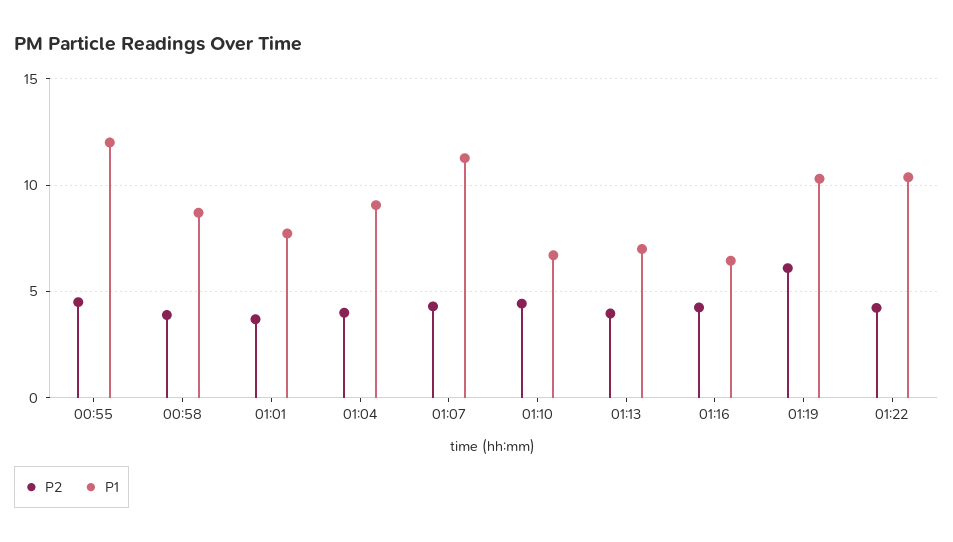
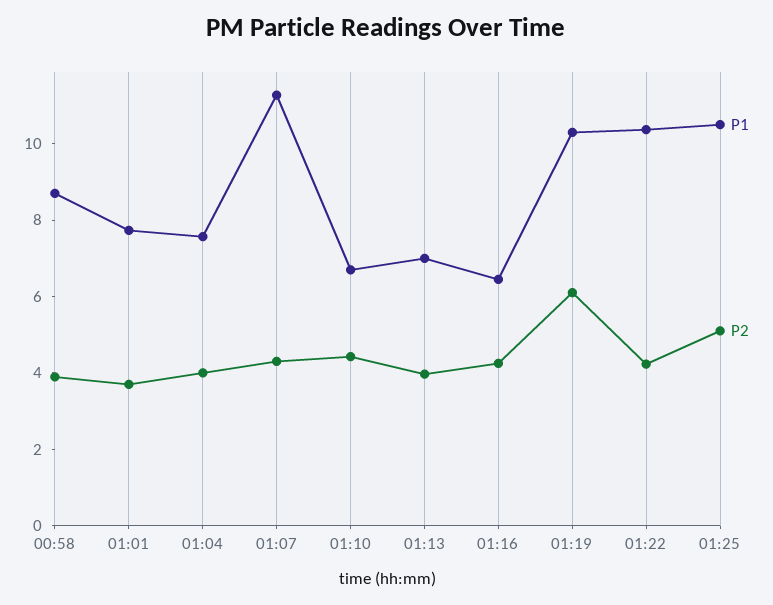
P2, 00:55: 4.5 -> none
P1, 00:55: 12 -> none
P1, 01:04: 9 -> 7.5
P1, 01:25: none -> 10.5
P2, 01:25: none -> 5

